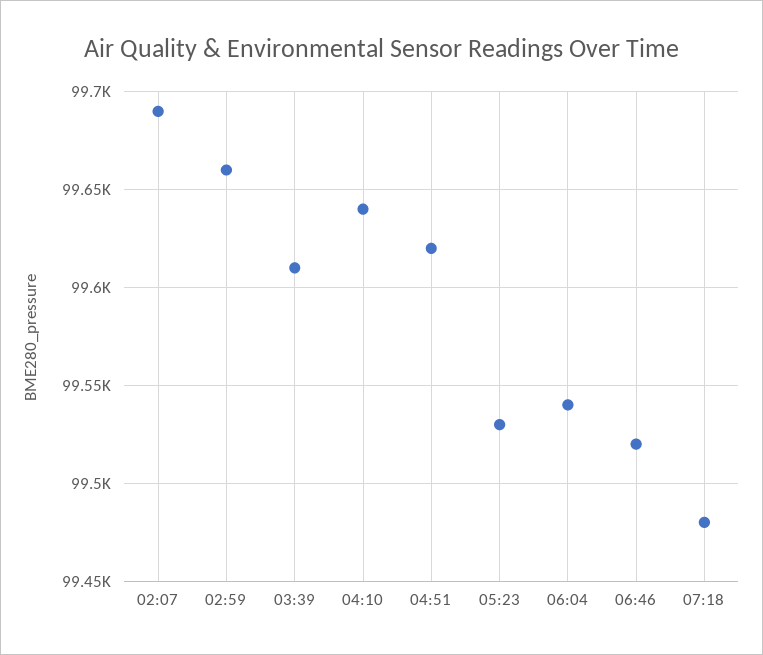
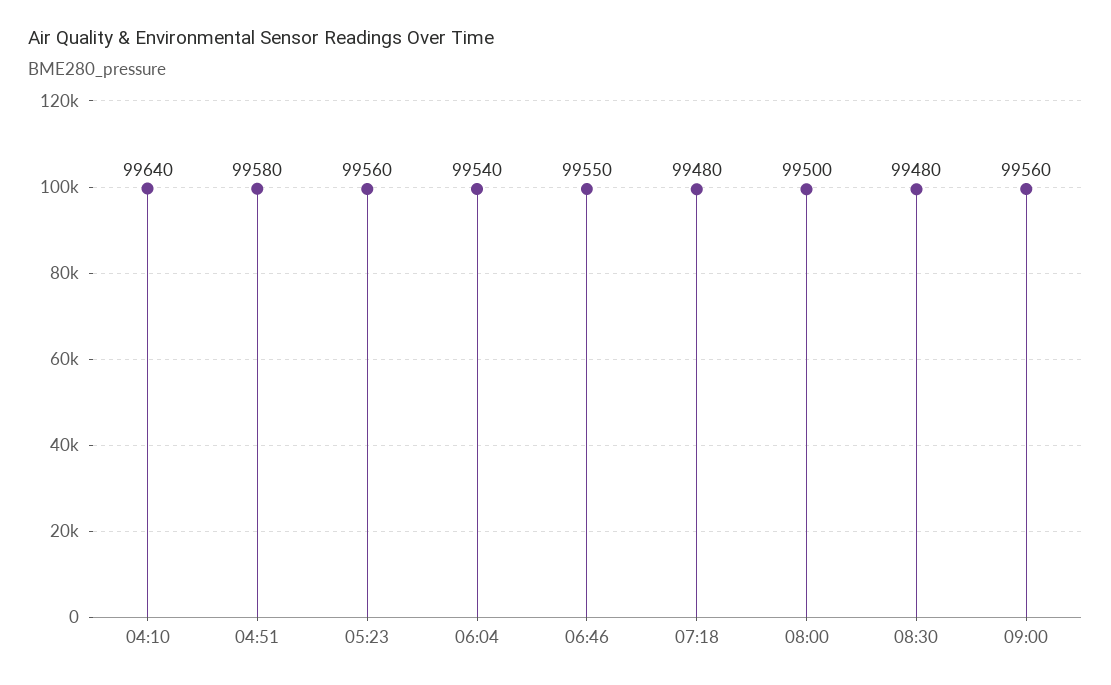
02:07: 99690 -> none
02:59: 99660 -> none
03:39: 99610 -> none
04:51: 99620 -> 99580
05:23: 99530 -> 99560
06:46: 99520 -> 99550
08:00: none -> 99500
08:30: none -> 99480
09:00: none -> 99560

